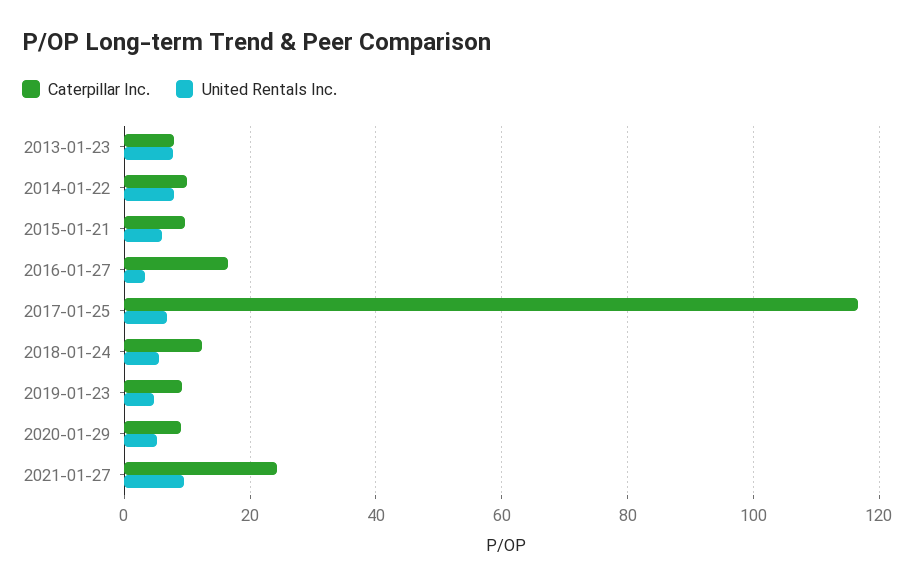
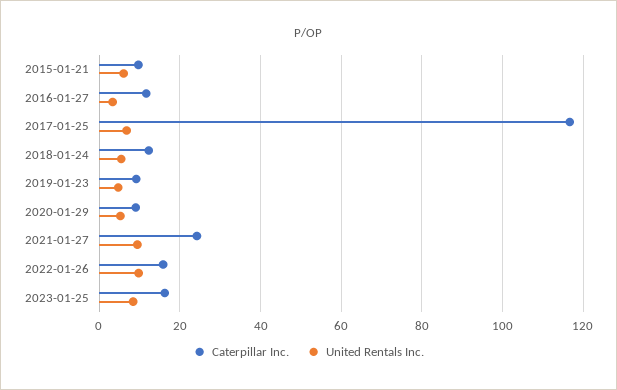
Caterpillar Inc., 2013-01-23: 8 -> none
United Rentals Inc., 2013-01-23: 8 -> none
Caterpillar Inc., 2014-01-22: 10 -> none
United Rentals Inc., 2014-01-22: 8 -> none
Caterpillar Inc., 2016-01-27: 16 -> 12
Caterpillar Inc., 2022-01-26: none -> 16
United Rentals Inc., 2022-01-26: none -> 10
Caterpillar Inc., 2023-01-25: none -> 16
United Rentals Inc., 2023-01-25: none -> 8

